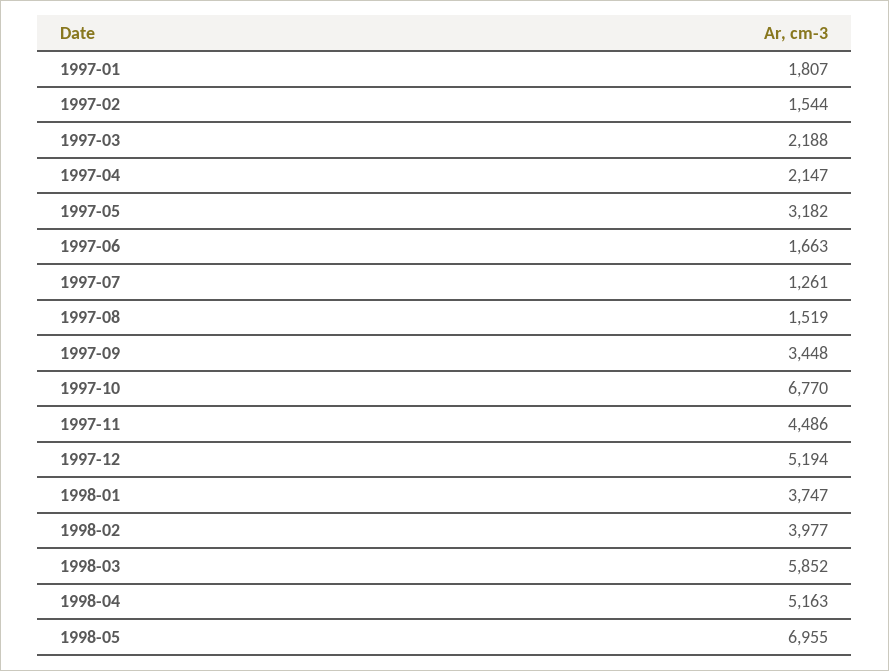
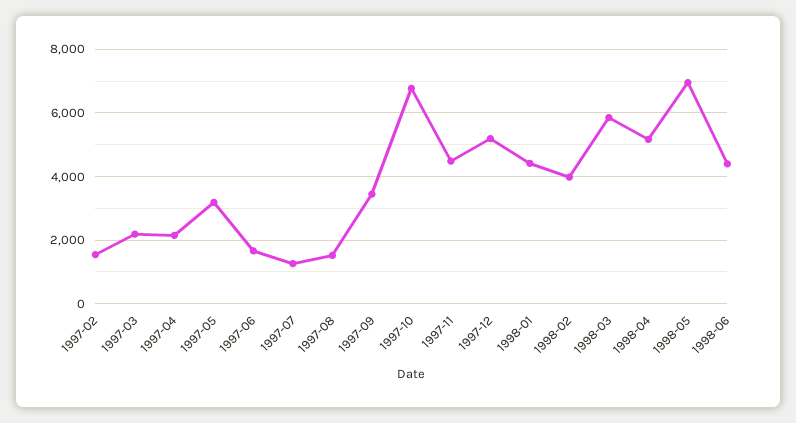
1997-01: 1807 -> none
1998-01: 3747 -> 4400
1998-06: none -> 4400

